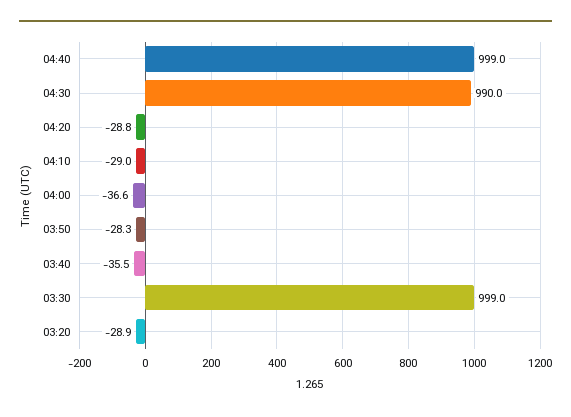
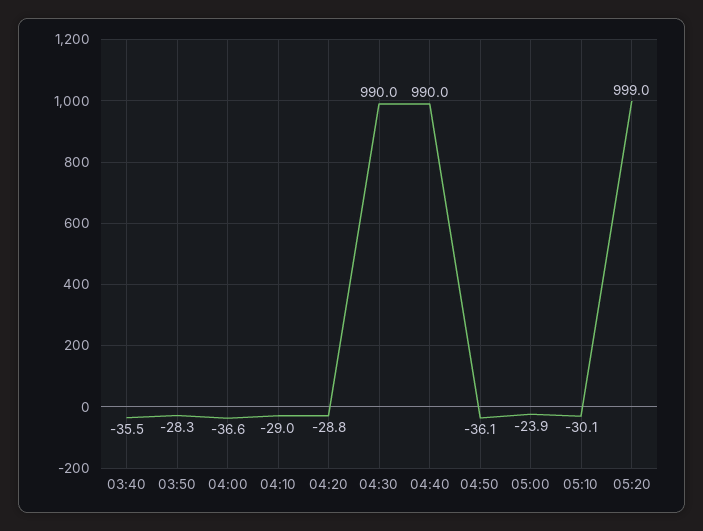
04:40: 999 -> 990
03:30: 999 -> none
03:20: -28.9 -> none
04:50: none -> -36.1
05:00: none -> -23.9
05:10: none -> -30.1
05:20: none -> 999

